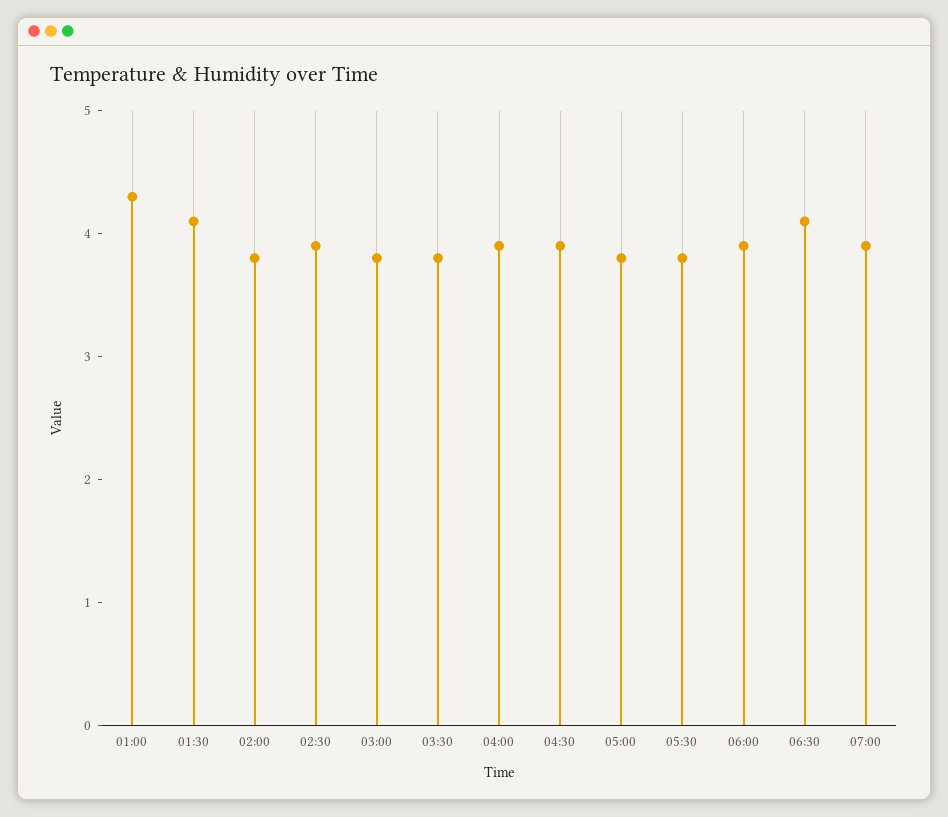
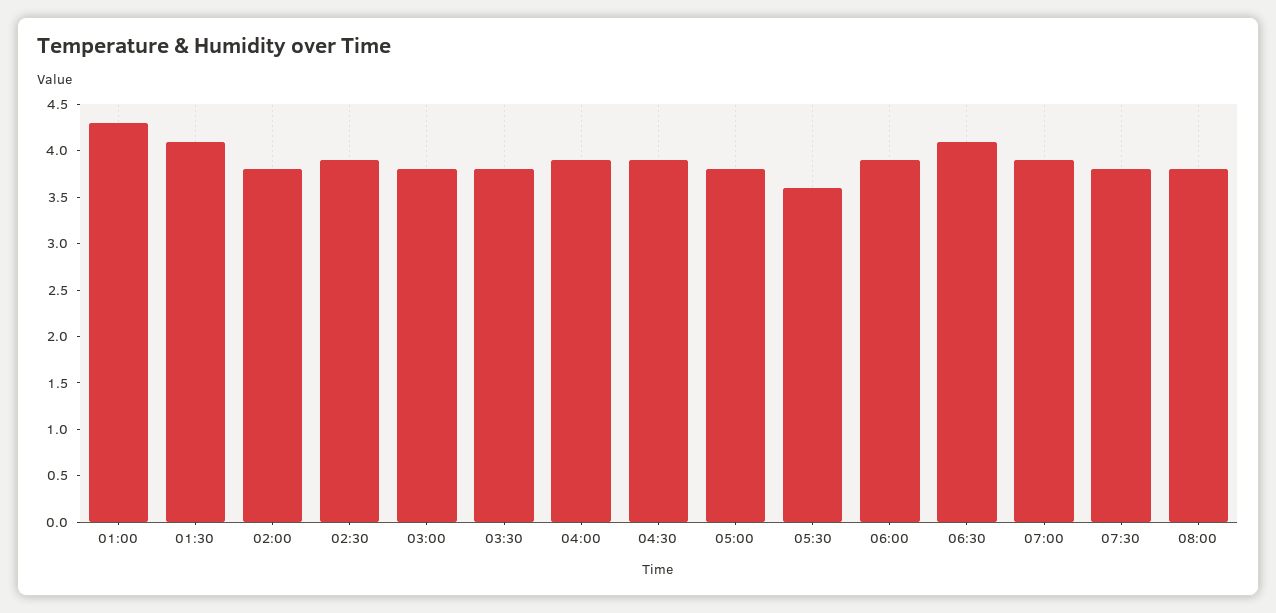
05:30: 3.8 -> 3.6
07:30: none -> 3.8
08:00: none -> 3.8

